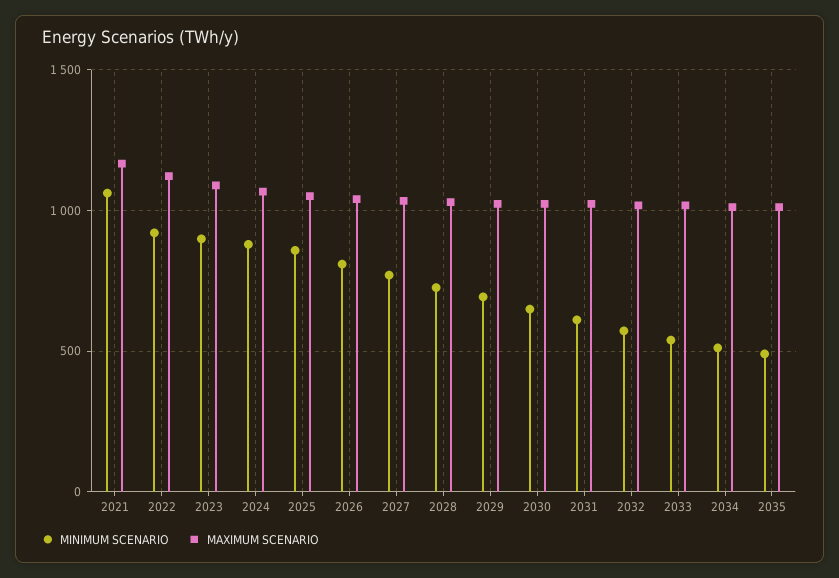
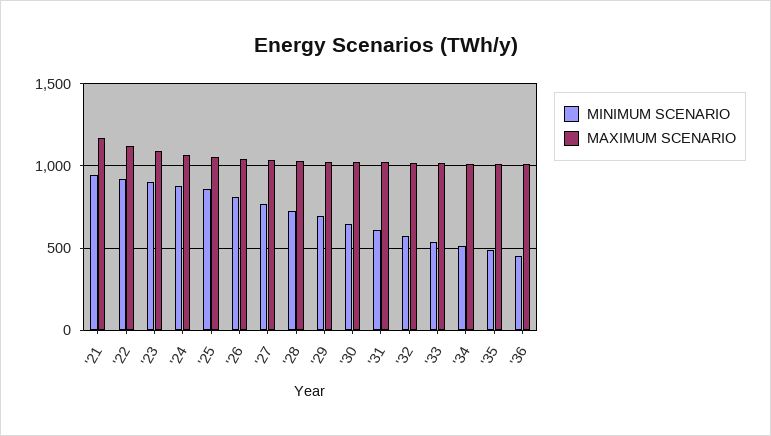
MINIMUM SCENARIO, 2021: 1050 -> 950
MINIMUM SCENARIO, '36: none -> 450
MAXIMUM SCENARIO, '36: none -> 1000

